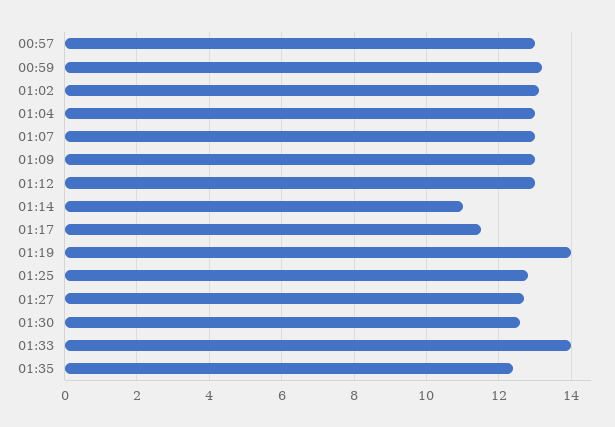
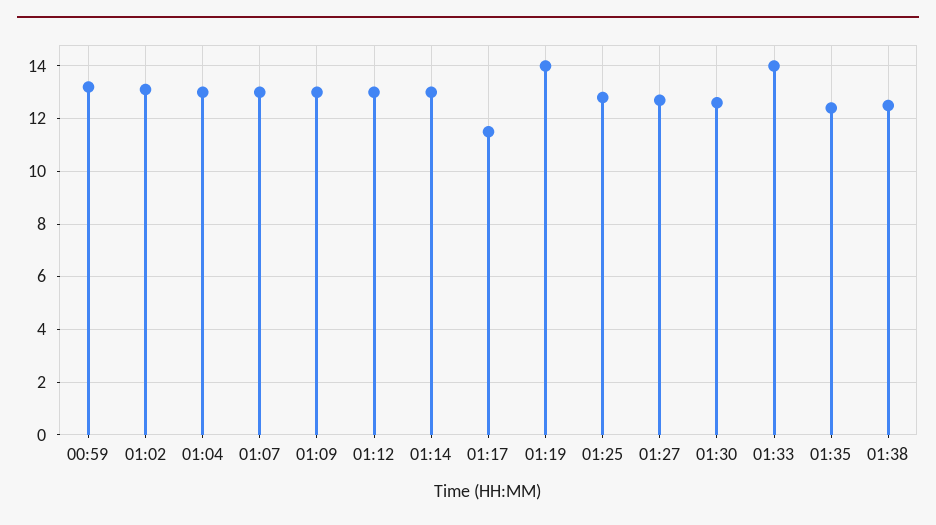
00:57: 13 -> none
01:14: 11 -> 13
01:38: none -> 12.5

